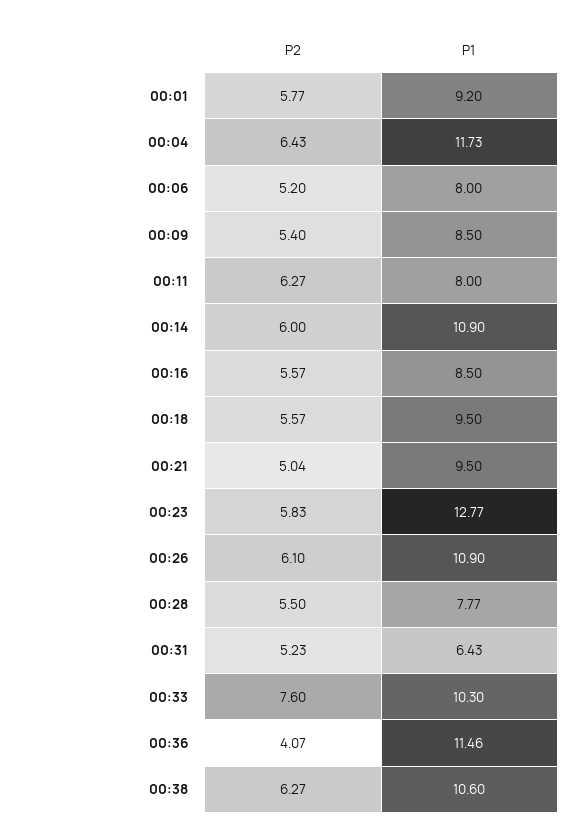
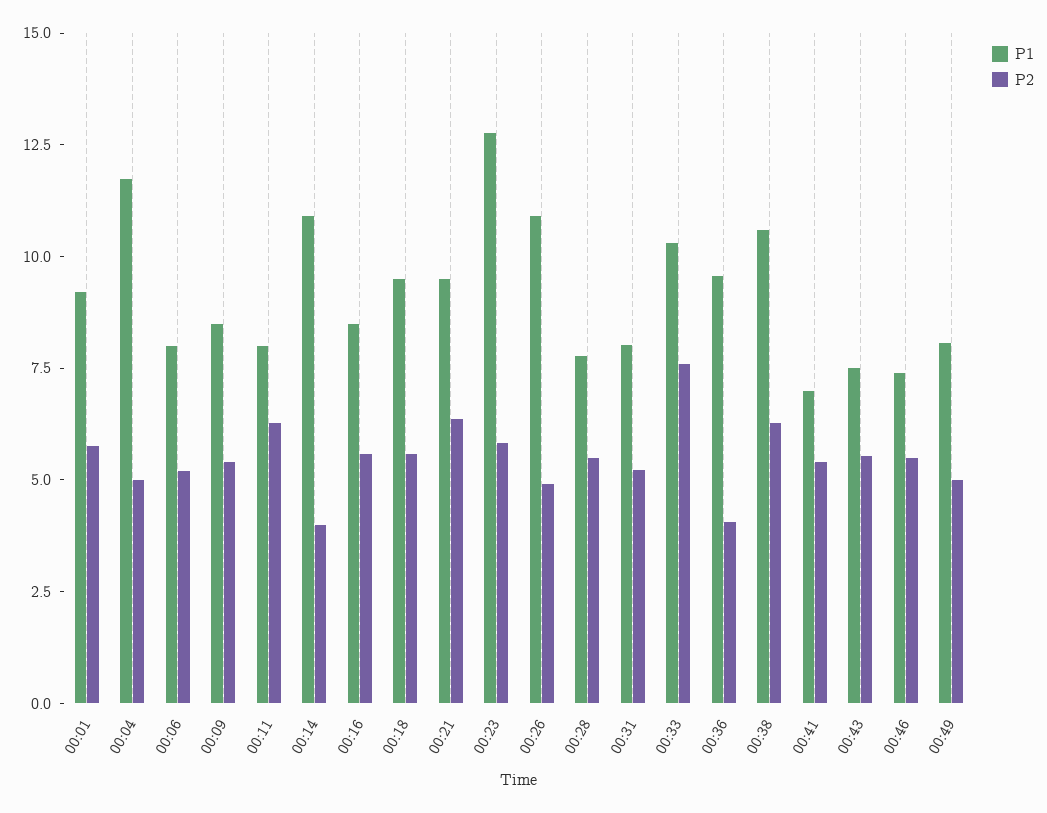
P2, 00:04: 6.43 -> 5
P2, 00:14: 6 -> 4
P2, 00:21: 5.04 -> 6.5
P2, 00:26: 6.1 -> 5
P1, 00:31: 6.43 -> 8
P1, 00:36: 11.46 -> 9.5
P1, 00:41: none -> 7
P2, 00:41: none -> 5.5
P1, 00:43: none -> 7.5
P2, 00:43: none -> 5.5
P1, 00:46: none -> 7.5
P2, 00:46: none -> 5.5
P1, 00:49: none -> 8
P2, 00:49: none -> 5

